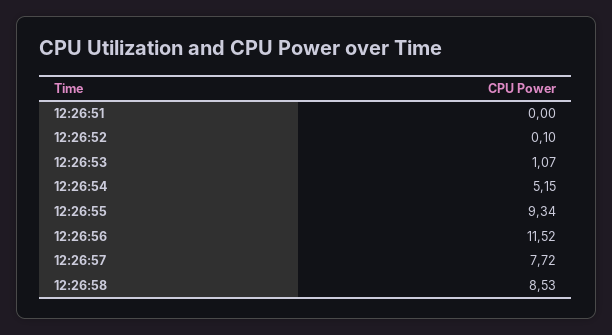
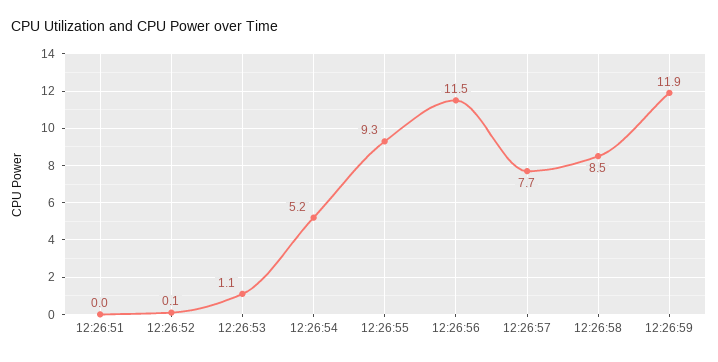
12:26:59: none -> 11.9

